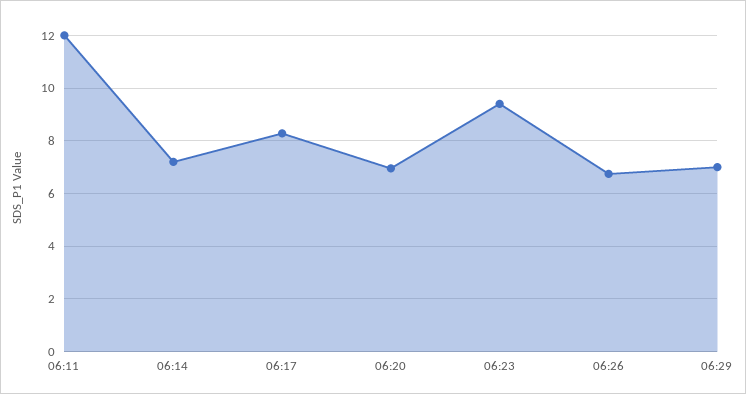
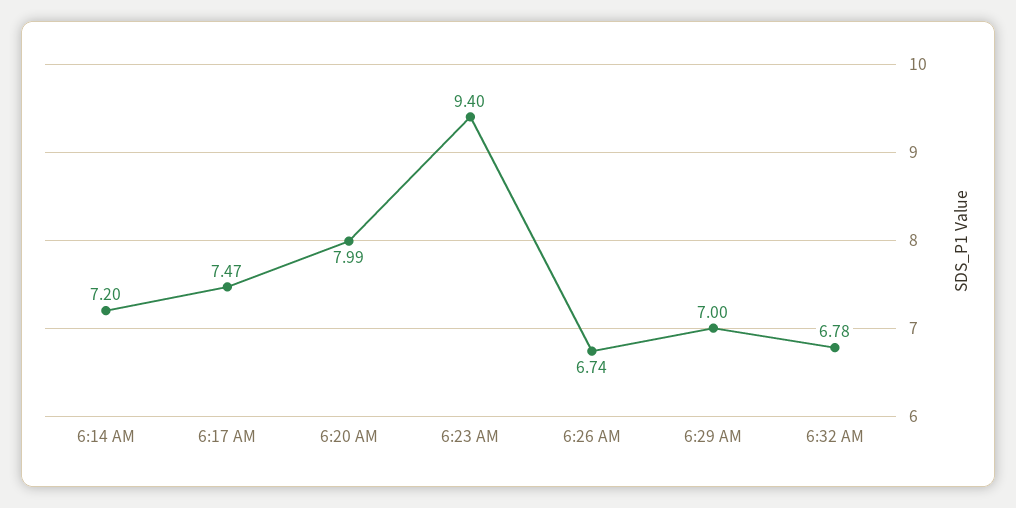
06:11: 12 -> none
06:17: 8.25 -> 7.47
06:20: 7 -> 7.99
6:32 AM: none -> 6.78

